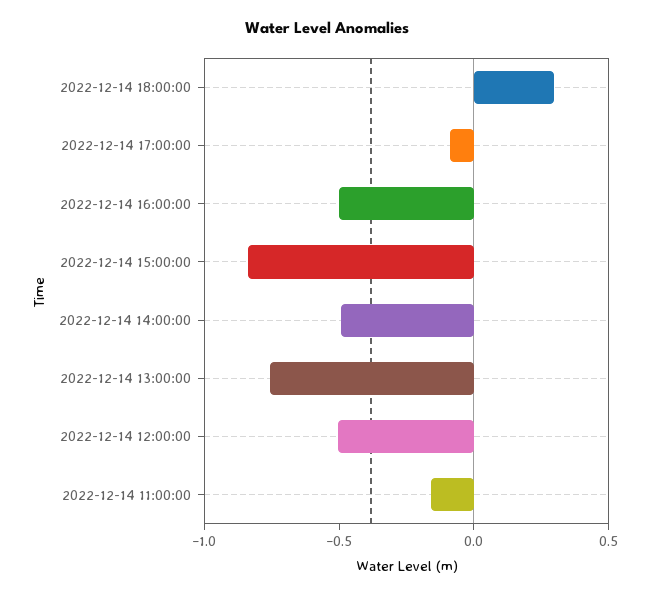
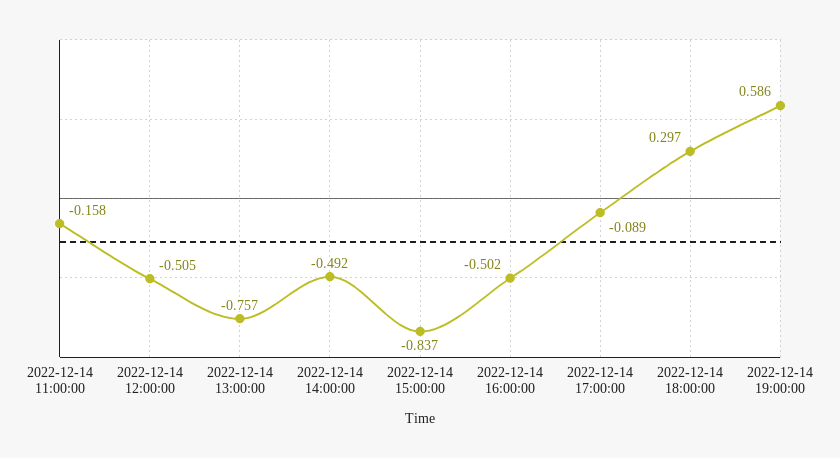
2022-12-14 19:00:00: none -> 0.586

